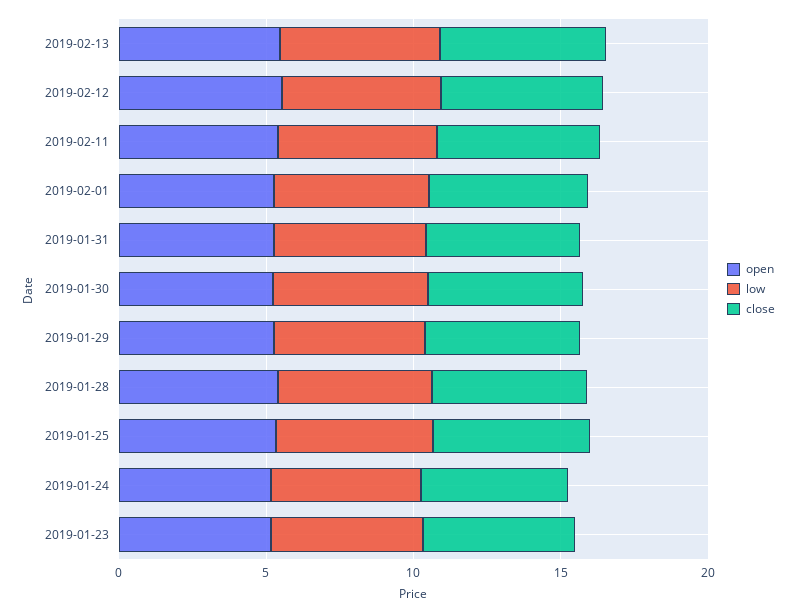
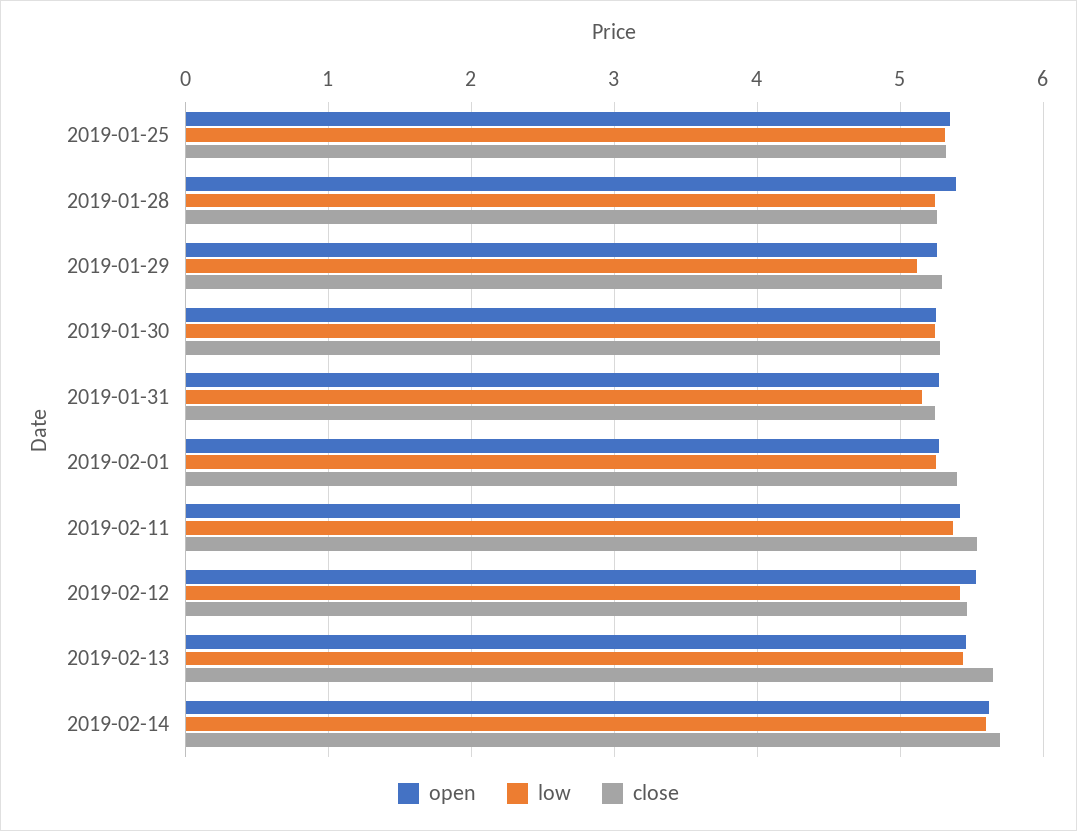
open, 2019-01-24: 5 -> none
low, 2019-01-24: 5 -> none
close, 2019-01-24: 5 -> none
open, 2019-01-23: 5 -> none
low, 2019-01-23: 5 -> none
close, 2019-01-23: 5 -> none
open, 2019-02-14: none -> 5.6
low, 2019-02-14: none -> 5.6
close, 2019-02-14: none -> 5.7

